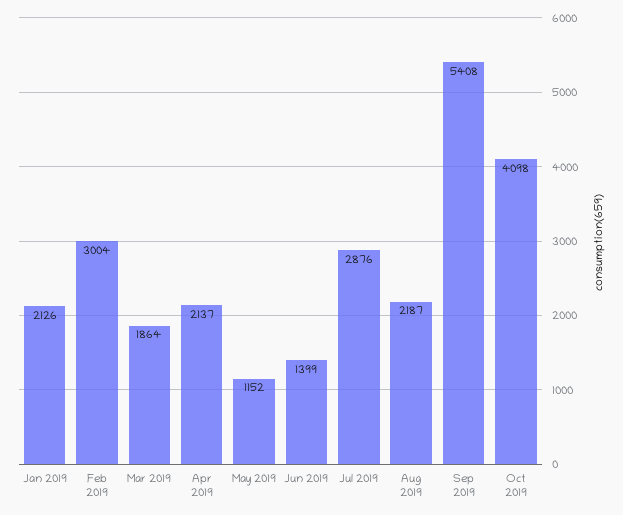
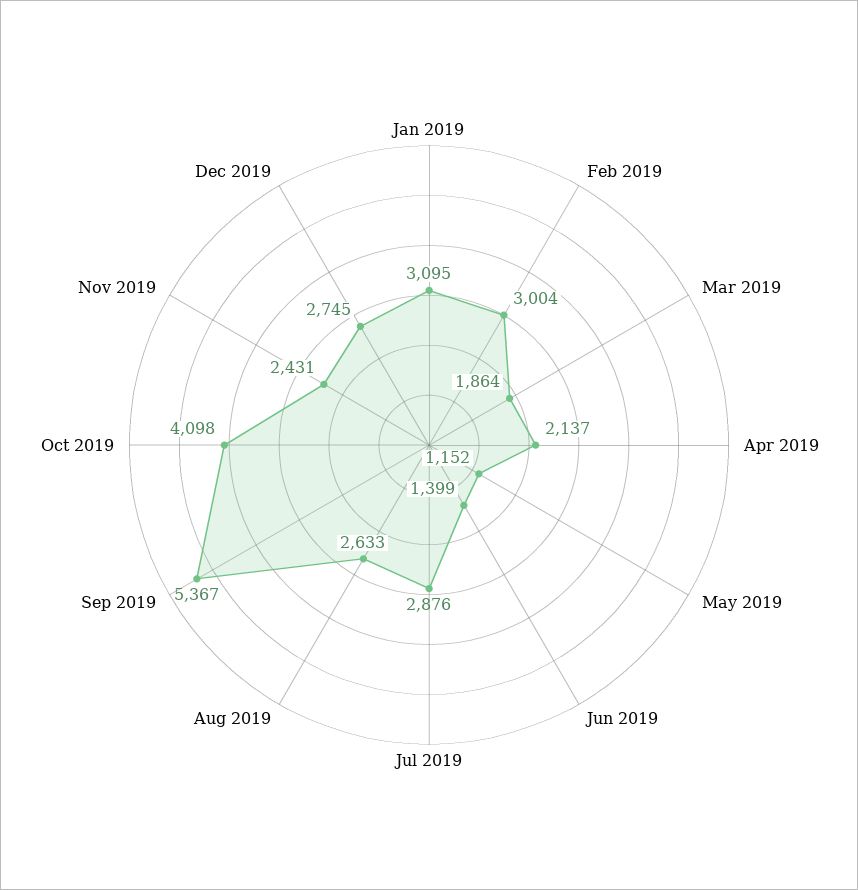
Jan 2019: 2126 -> 3095
Aug 2019: 2187 -> 2633
Sep 2019: 5408 -> 5367
Nov 2019: none -> 2431
Dec 2019: none -> 2745

